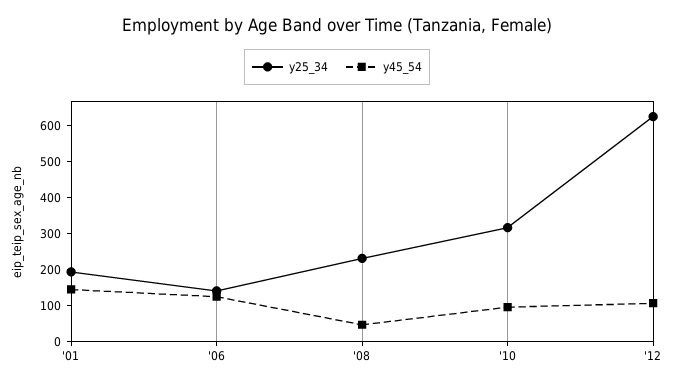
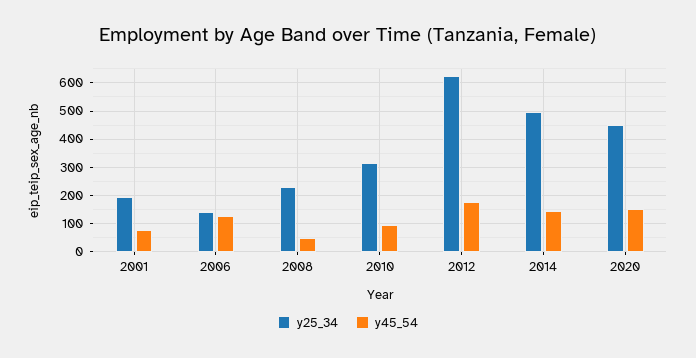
y45_54, '01: 150 -> 75
y45_54, '12: 100 -> 175
y25_34, 2014: none -> 500
y45_54, 2014: none -> 150
y25_34, 2020: none -> 450
y45_54, 2020: none -> 150

